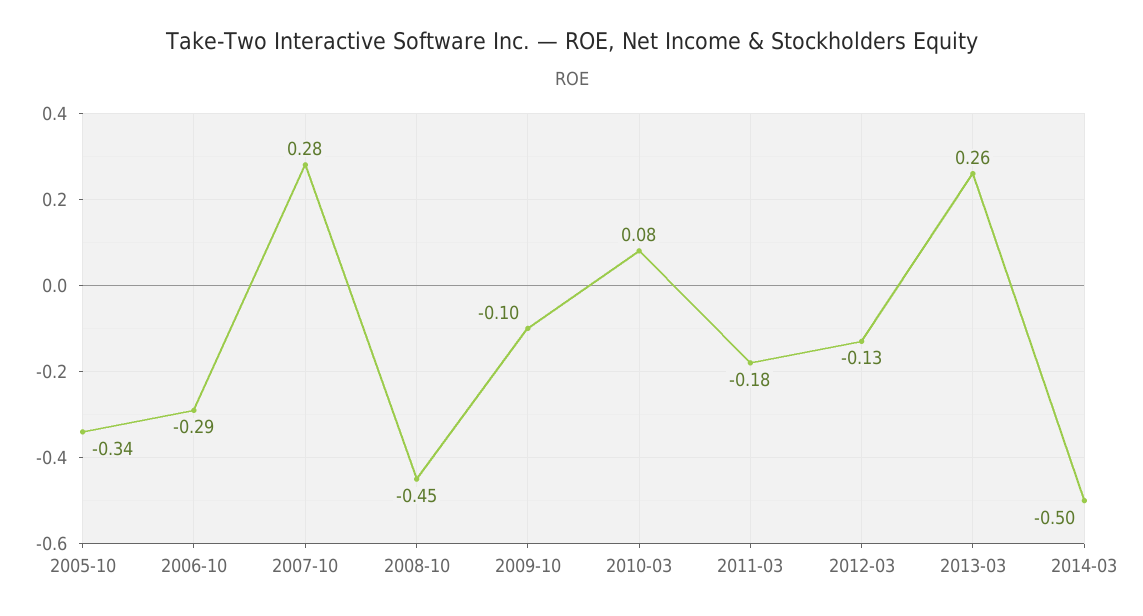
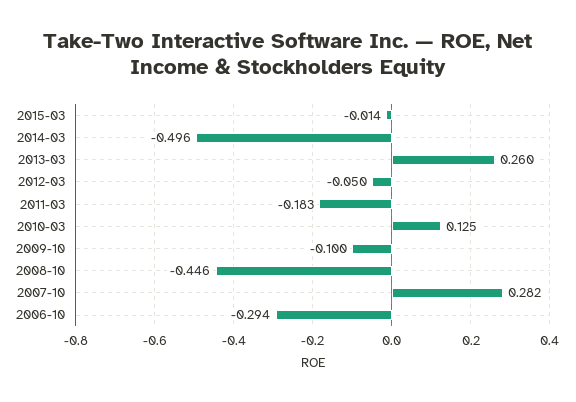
2005-10: -0.34 -> none
2010-03: 0.08 -> 0.125
2012-03: -0.13 -> -0.05
2015-03: none -> -0.014

